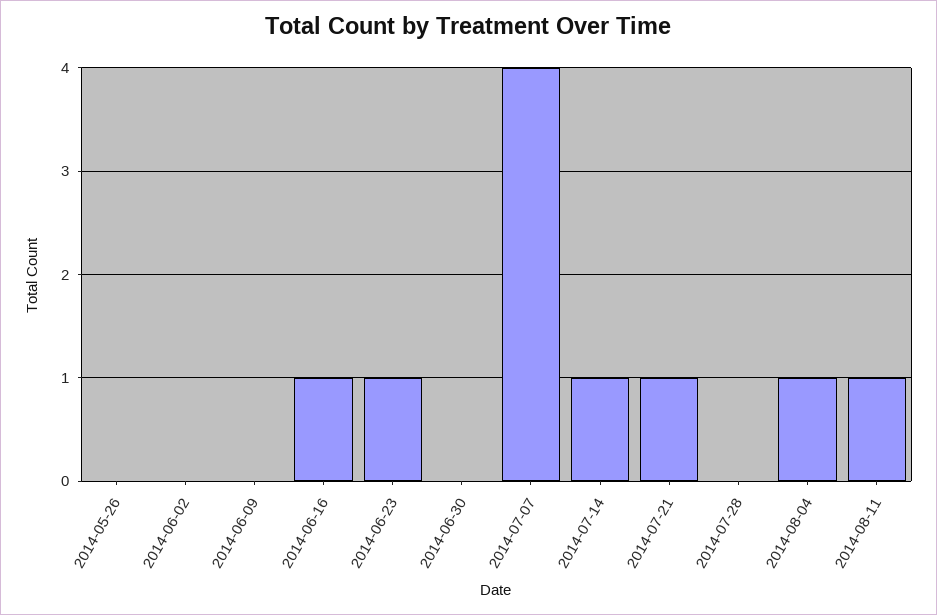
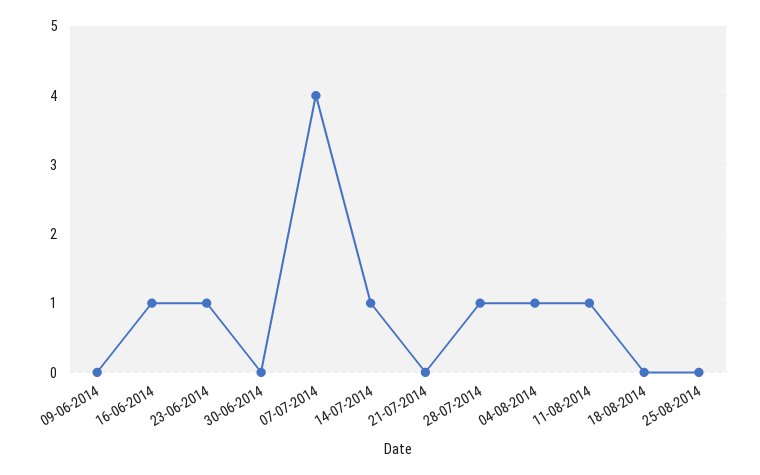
2014-05-26: 0 -> none
2014-06-02: 0 -> none
2014-07-21: 1 -> 0
2014-07-28: 0 -> 1
18-08-2014: none -> 0
25-08-2014: none -> 0

